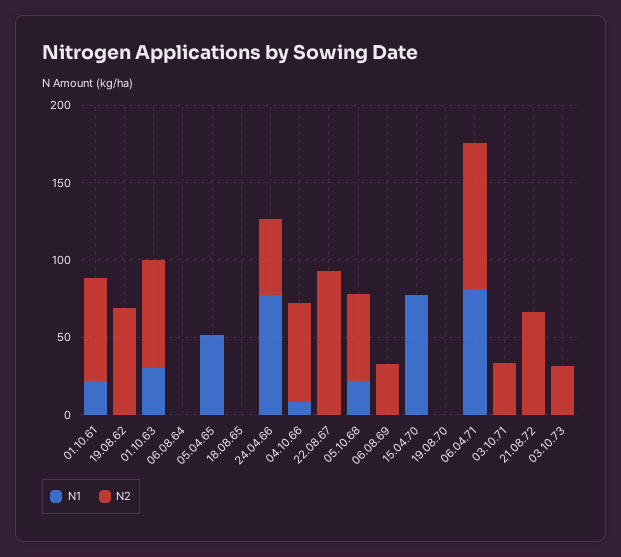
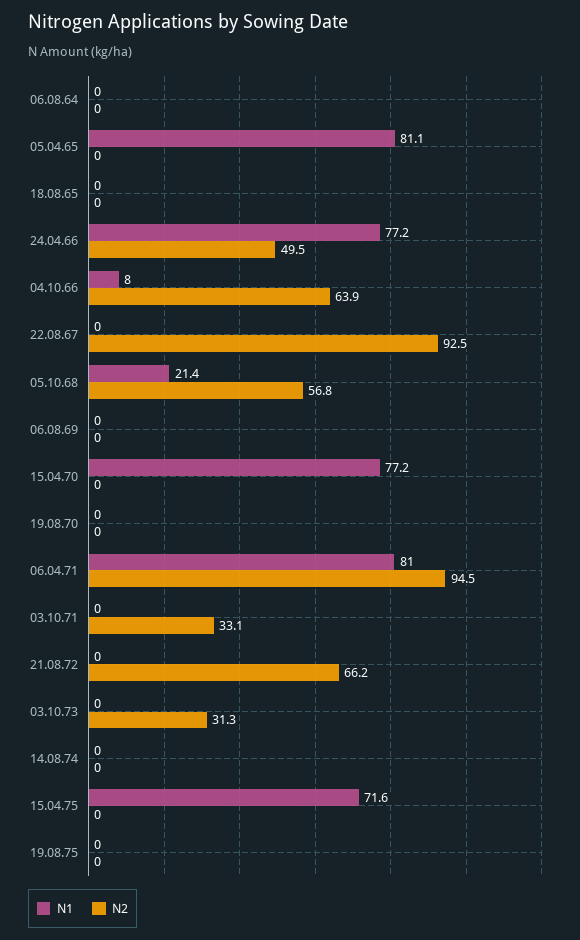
N1, 01.10.61: 20 -> none
N2, 01.10.61: 70 -> none
N1, 19.08.62: 0 -> none
N2, 19.08.62: 70 -> none
N1, 01.10.63: 30 -> none
N2, 01.10.63: 70 -> none
N1, 05.04.65: 50 -> 81.1
N2, 06.08.69: 30 -> 0
N1, 14.08.74: none -> 0
N2, 14.08.74: none -> 0
N1, 15.04.75: none -> 71.6
N2, 15.04.75: none -> 0
N1, 19.08.75: none -> 0
N2, 19.08.75: none -> 0

